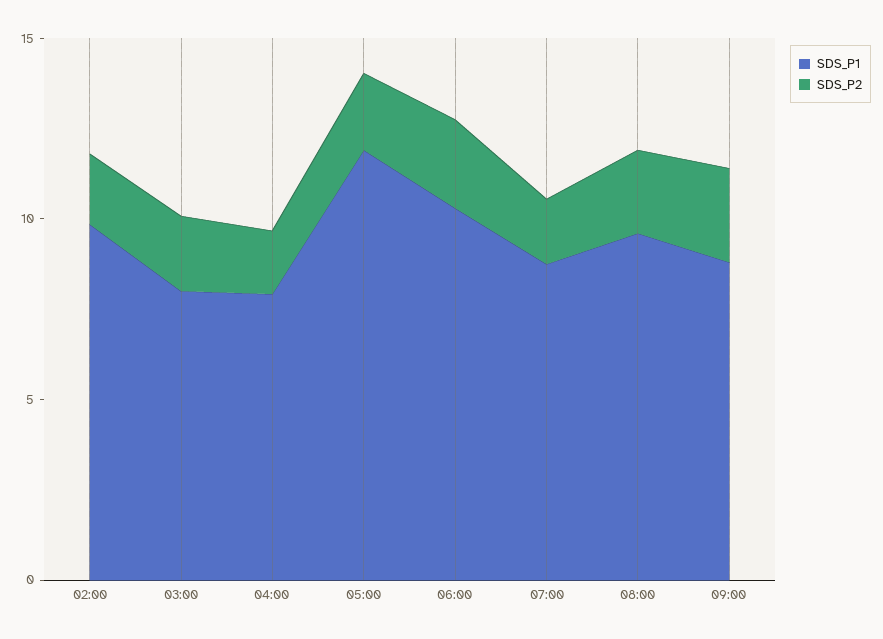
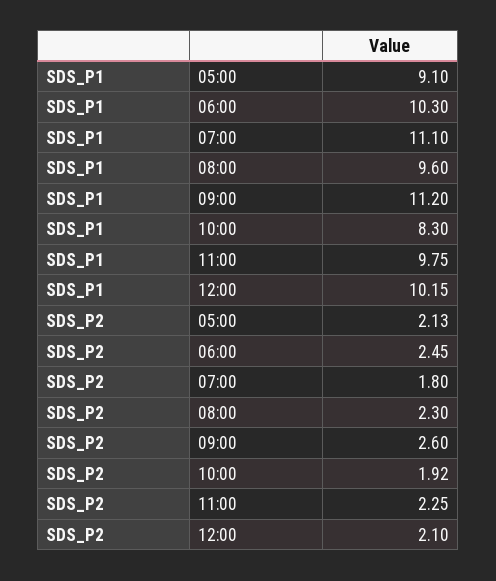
SDS_P1, 02:00: 10 -> none
SDS_P2, 02:00: 2 -> none
SDS_P1, 03:00: 8 -> none
SDS_P2, 03:00: 2 -> none
SDS_P1, 04:00: 8 -> none
SDS_P2, 04:00: 2 -> none
SDS_P1, 05:00: 12 -> 9.1
SDS_P1, 07:00: 9 -> 11.1
SDS_P1, 09:00: 9 -> 11.2
SDS_P1, 10:00: none -> 8.3
SDS_P1, 11:00: none -> 9.75
SDS_P1, 12:00: none -> 10.15
SDS_P2, 10:00: none -> 1.92
SDS_P2, 11:00: none -> 2.25
SDS_P2, 12:00: none -> 2.1

